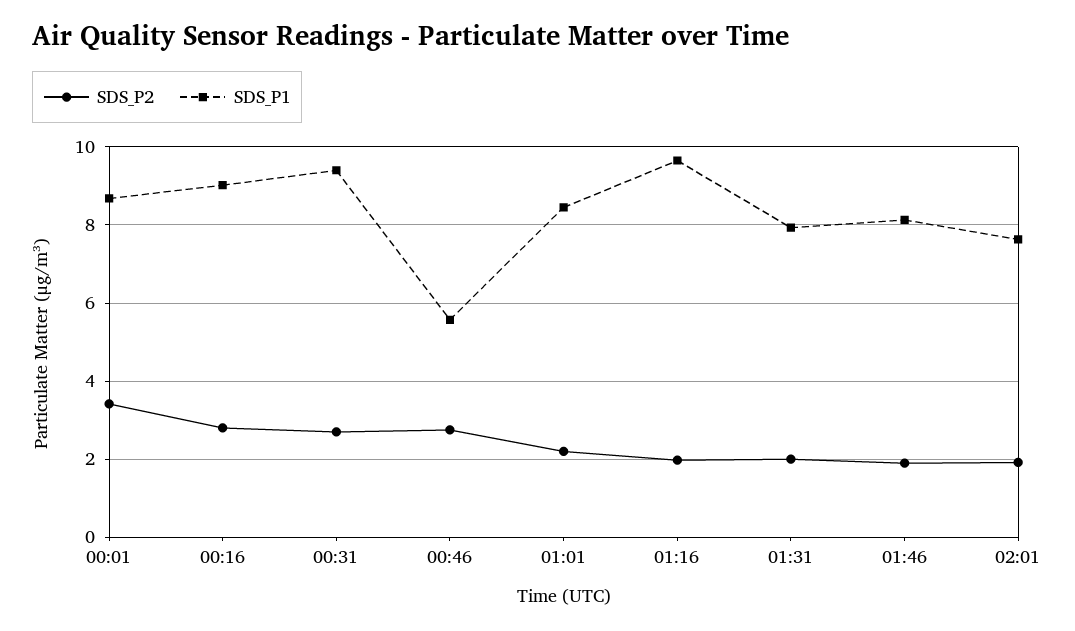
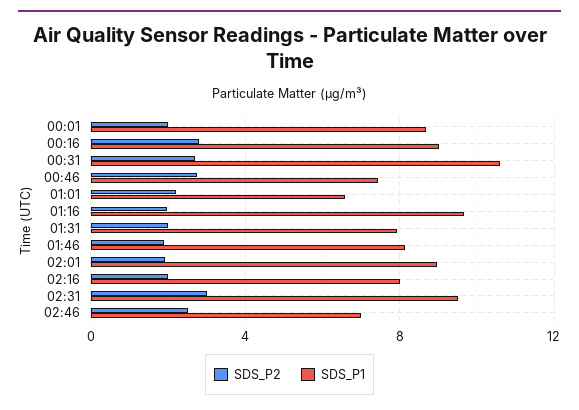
SDS_P2, 00:01: 3.4 -> 2
SDS_P1, 00:31: 9.4 -> 10.5
SDS_P1, 00:46: 5.6 -> 7.5
SDS_P1, 01:01: 8.4 -> 6.5
SDS_P1, 02:01: 7.6 -> 9
SDS_P2, 02:16: none -> 2
SDS_P1, 02:16: none -> 8
SDS_P2, 02:31: none -> 3
SDS_P1, 02:31: none -> 9.5
SDS_P2, 02:46: none -> 2.5
SDS_P1, 02:46: none -> 7

